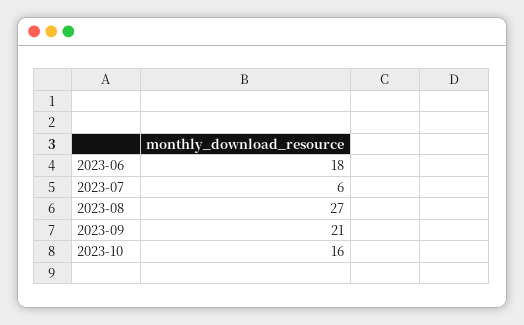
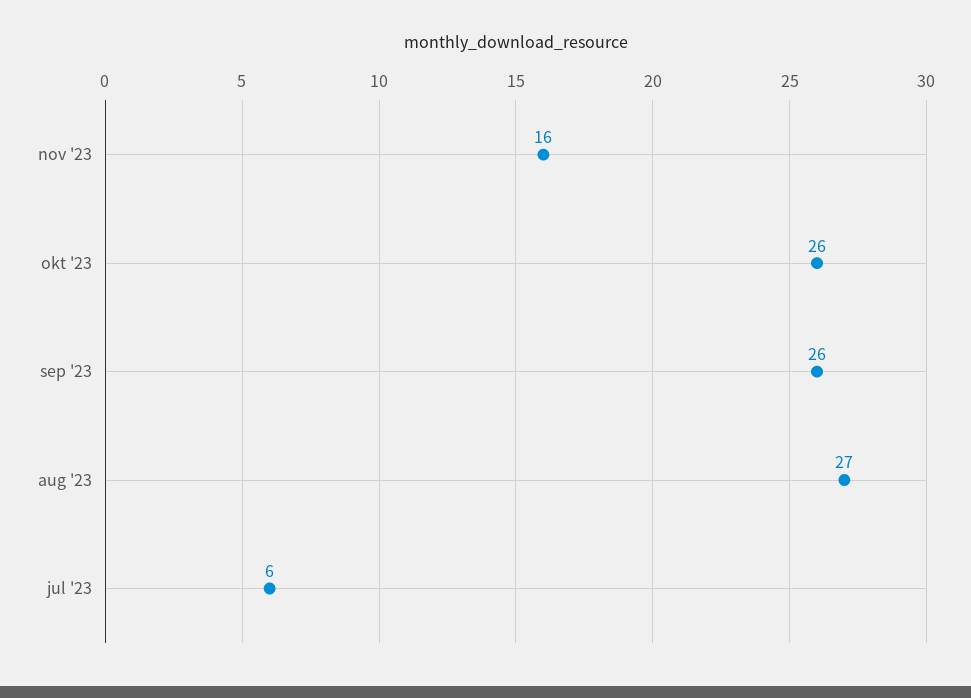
2023-06: 18 -> none
2023-09: 21 -> 26
2023-10: 16 -> 26
nov '23: none -> 16

